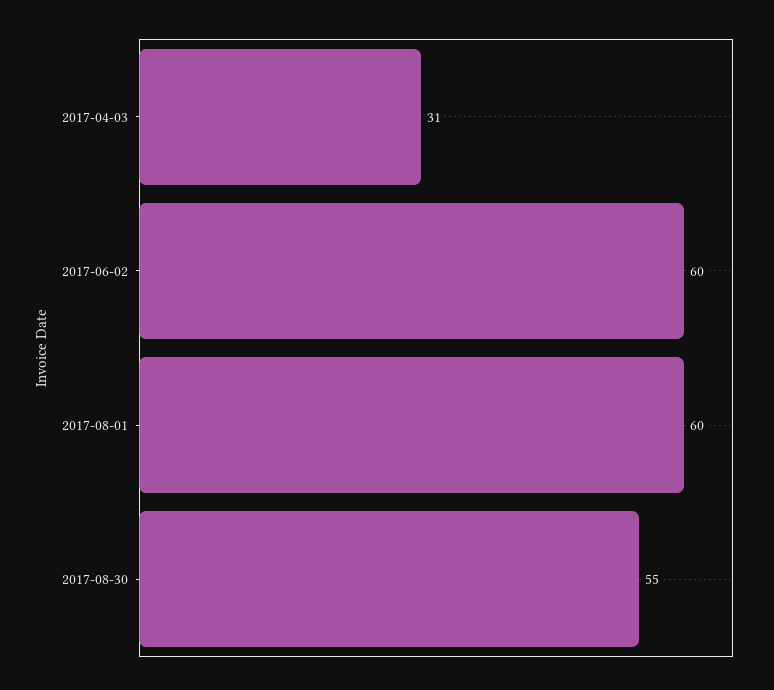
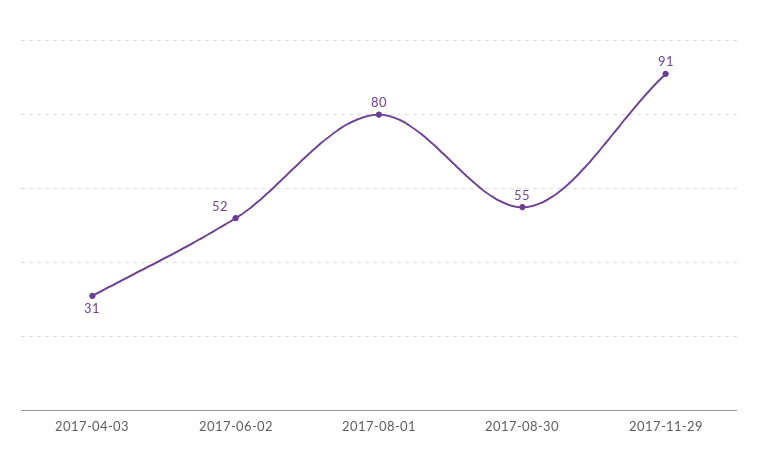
2017-06-02: 60 -> 52
2017-08-01: 60 -> 80
2017-11-29: none -> 91

